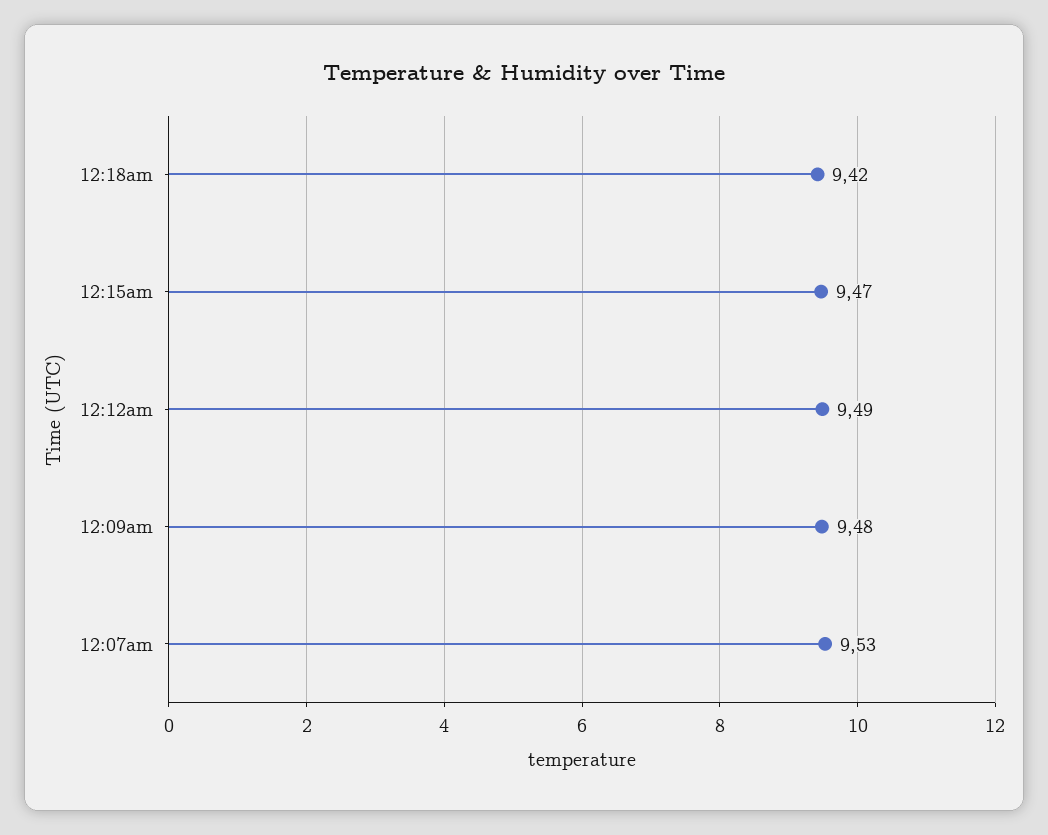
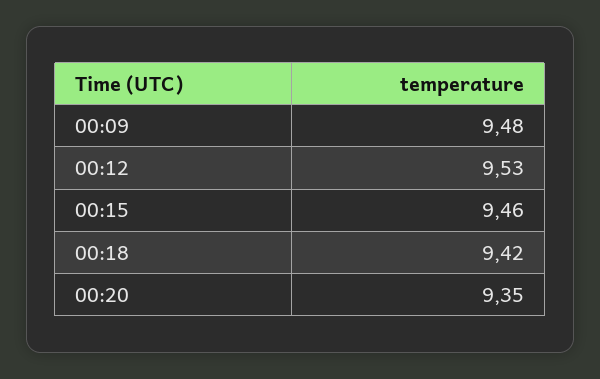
12:15am: 9.47 -> 9.46
12:12am: 9.49 -> 9.53
12:07am: 9.53 -> none
00:20: none -> 9.35

